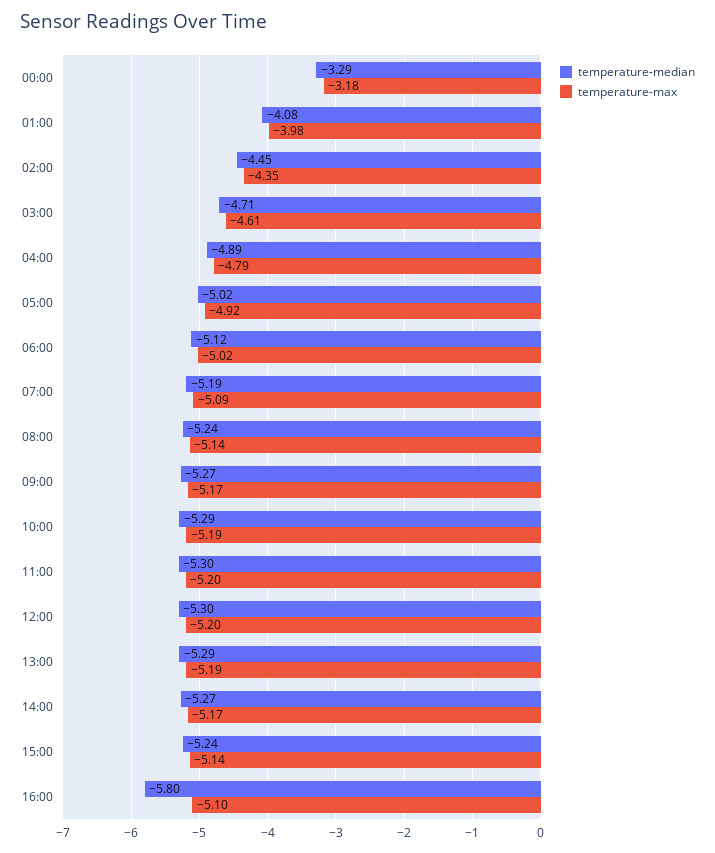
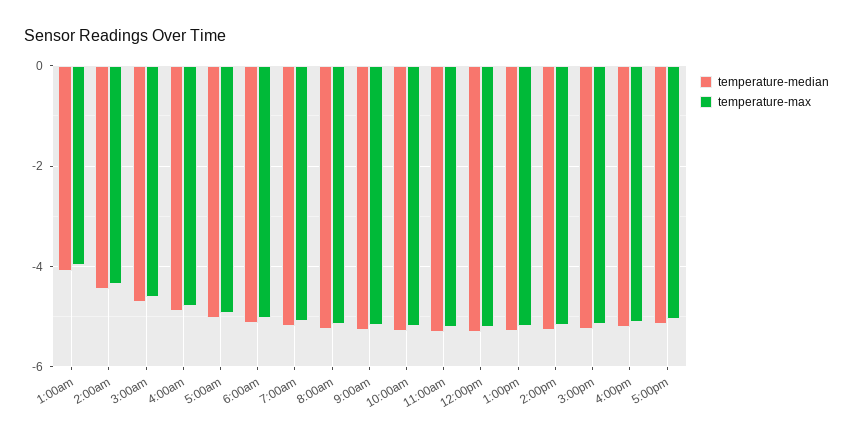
temperature-median, 00:00: -3.29 -> none
temperature-max, 00:00: -3.18 -> none
temperature-median, 16:00: -5.8 -> -5.2
temperature-median, 5:00pm: none -> -5.2
temperature-max, 5:00pm: none -> -5

